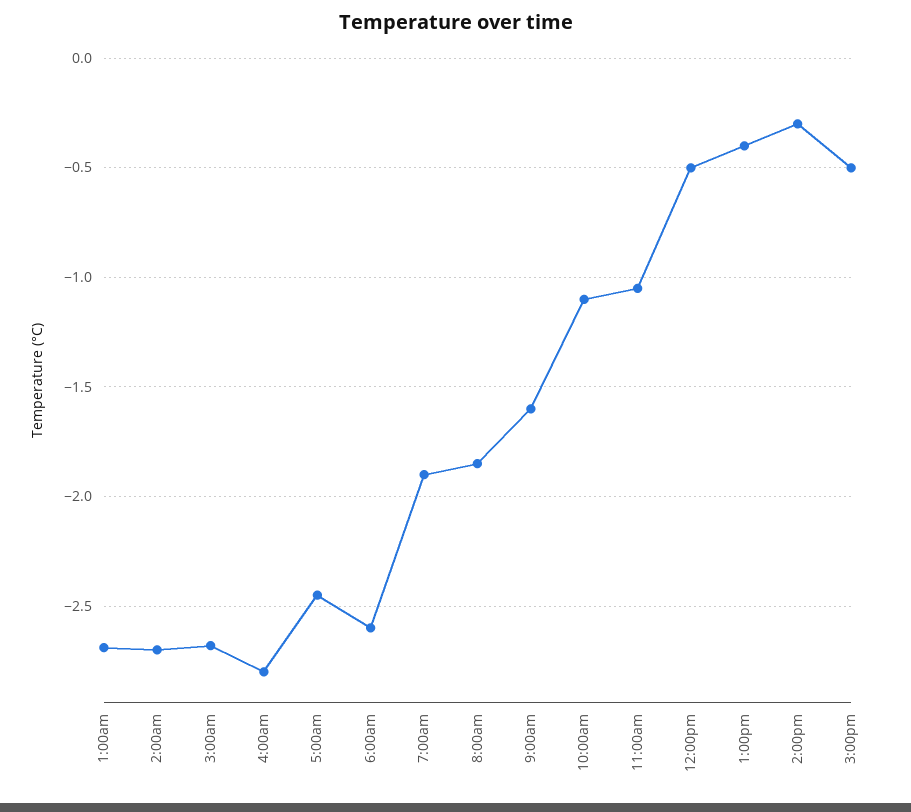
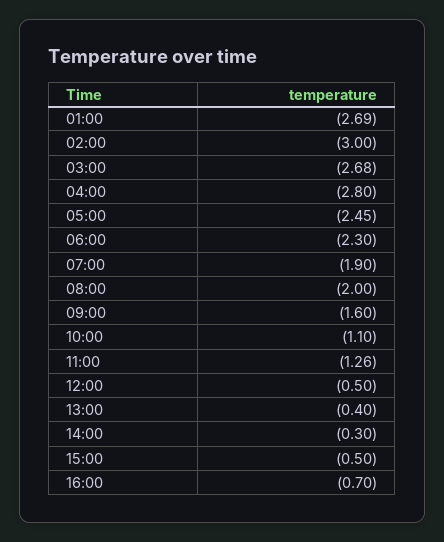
2:00am: -2.7 -> -3
6:00am: -2.6 -> -2.3
8:00am: -1.85 -> -2
11:00am: -1.05 -> -1.26
16:00: none -> -0.7

